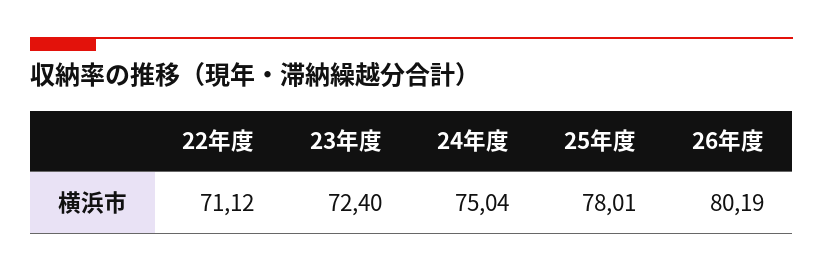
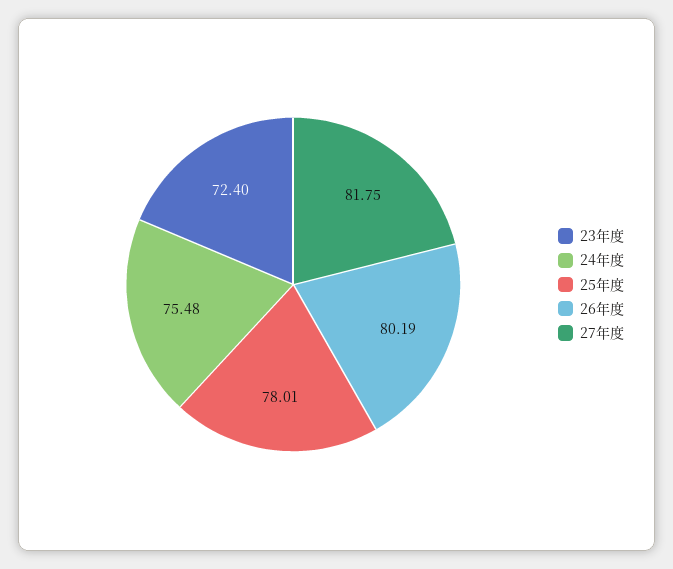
22年度: 71.12 -> none
24年度: 75.04 -> 75.48
27年度: none -> 81.75

